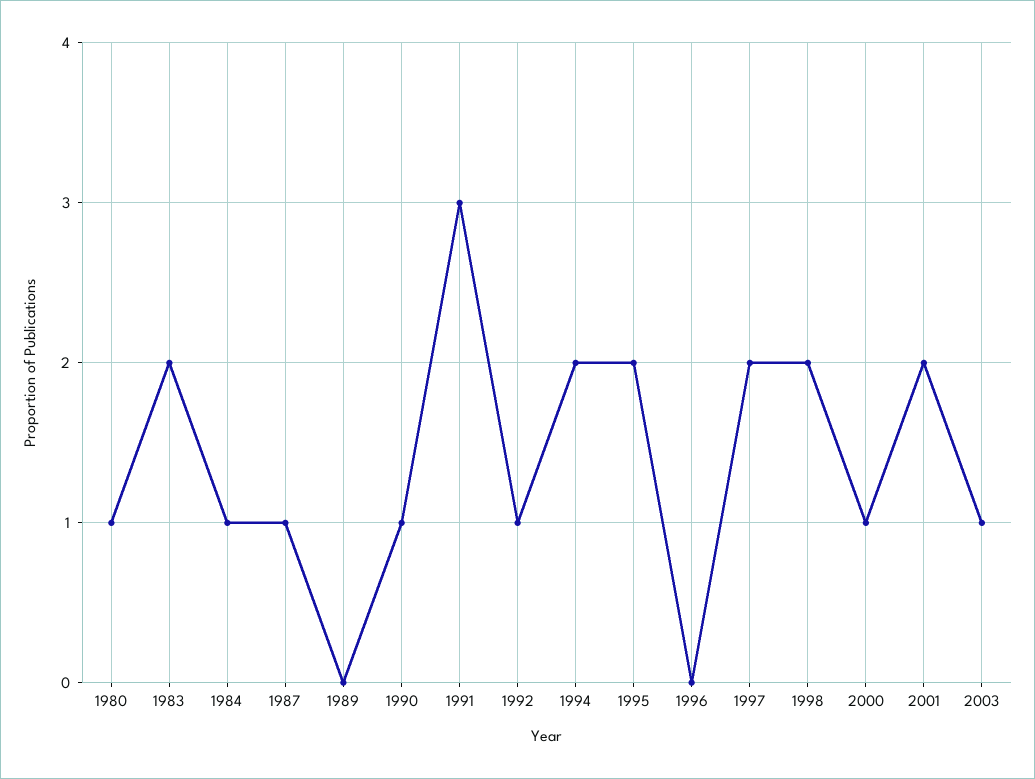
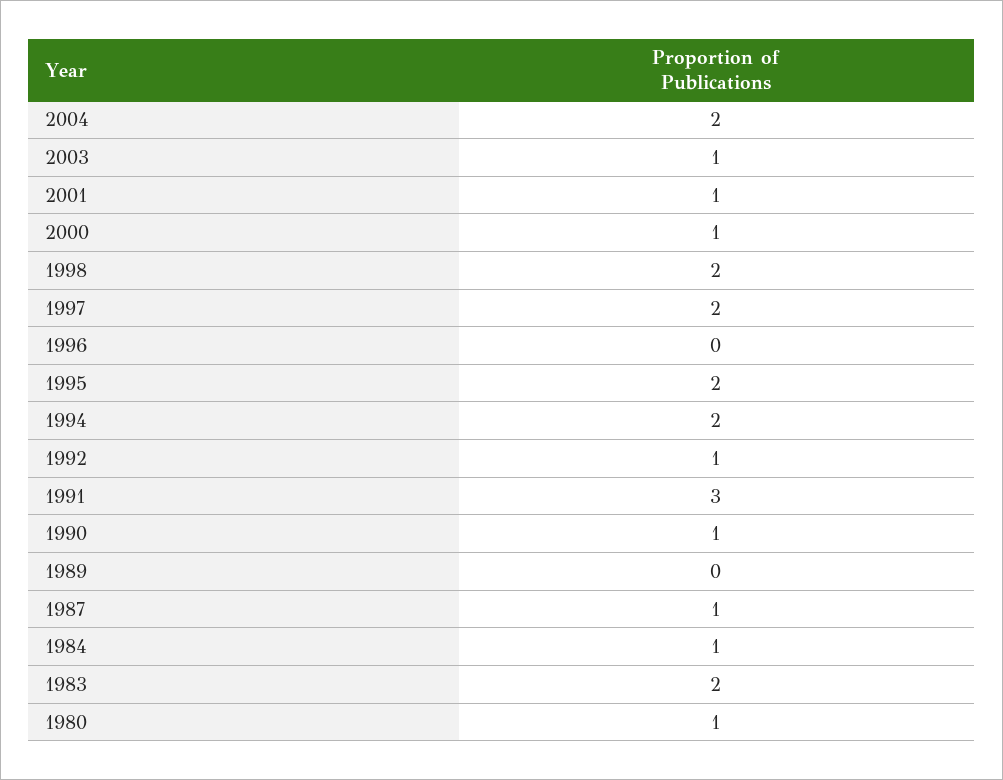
2001: 2 -> 1
2004: none -> 2

